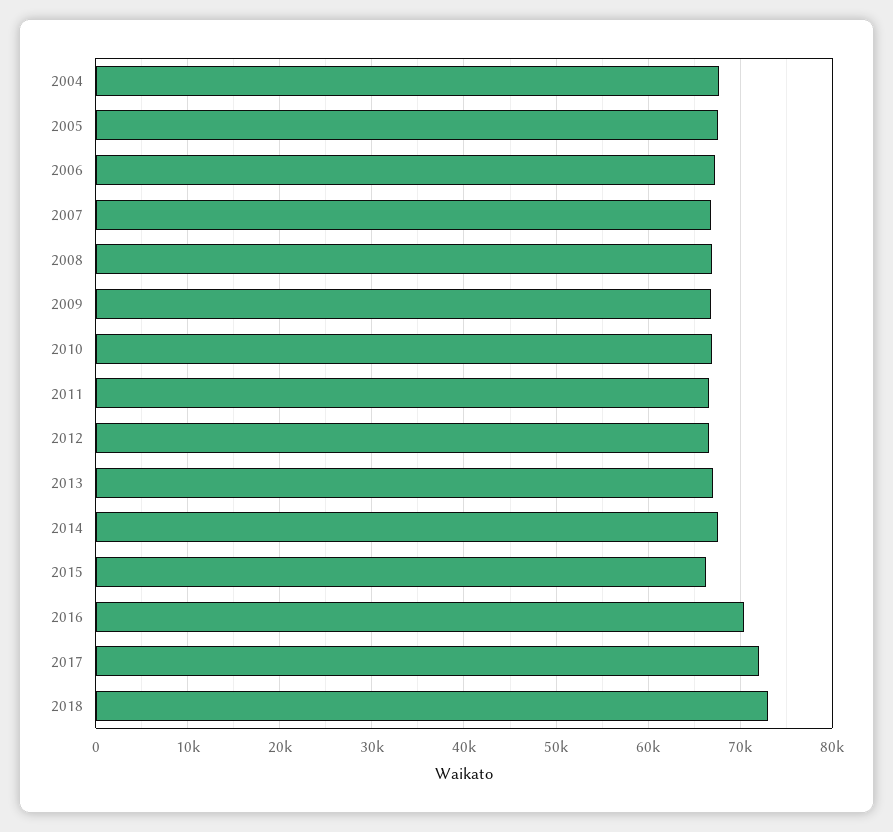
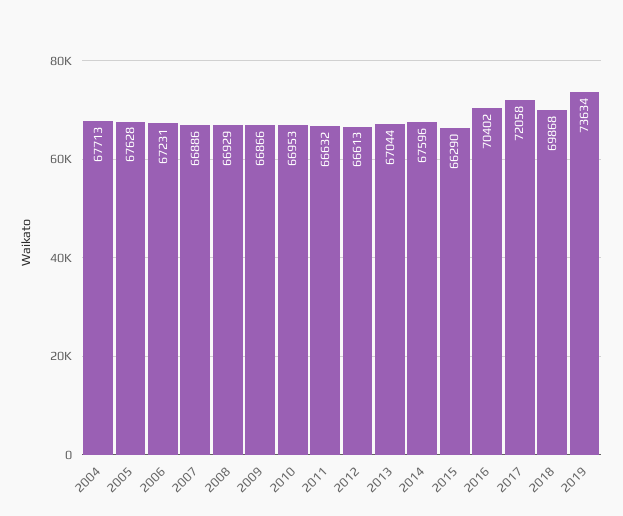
2018: 73000 -> 69868
2019: none -> 73634

